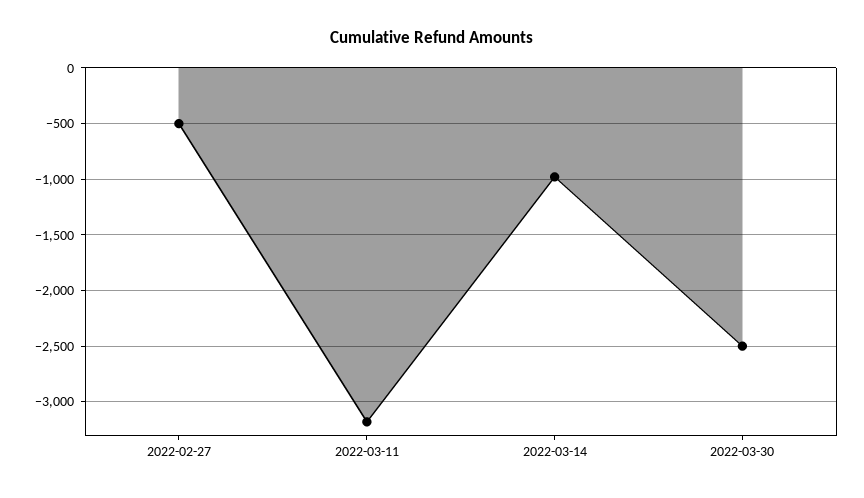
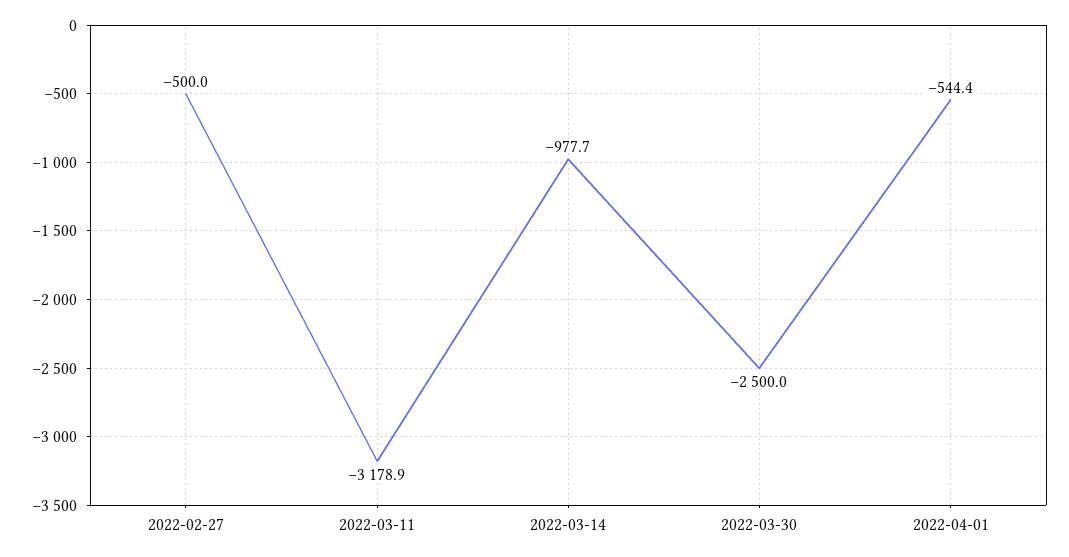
2022-04-01: none -> -544.4

